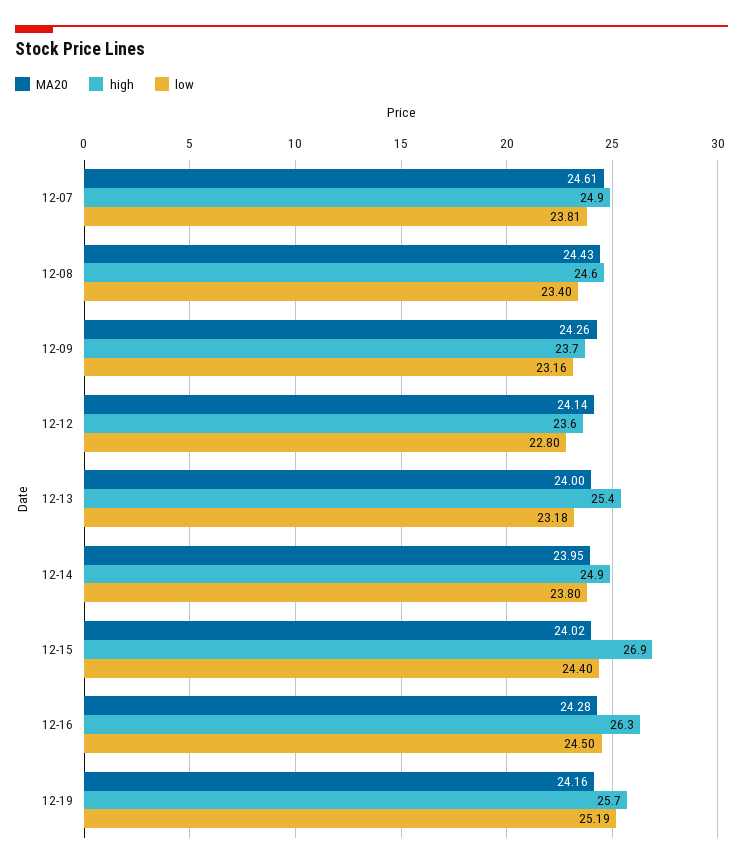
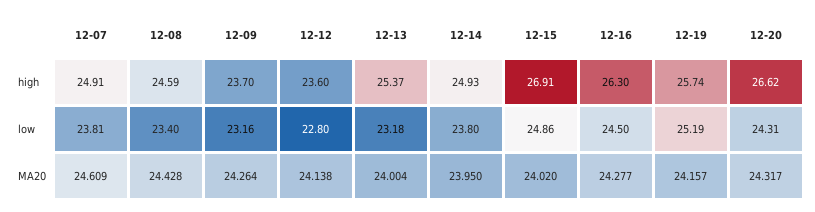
low, 12-15: 24.4 -> 24.86
high, 12-20: none -> 26.62
low, 12-20: none -> 24.31
MA20, 12-20: none -> 24.317

